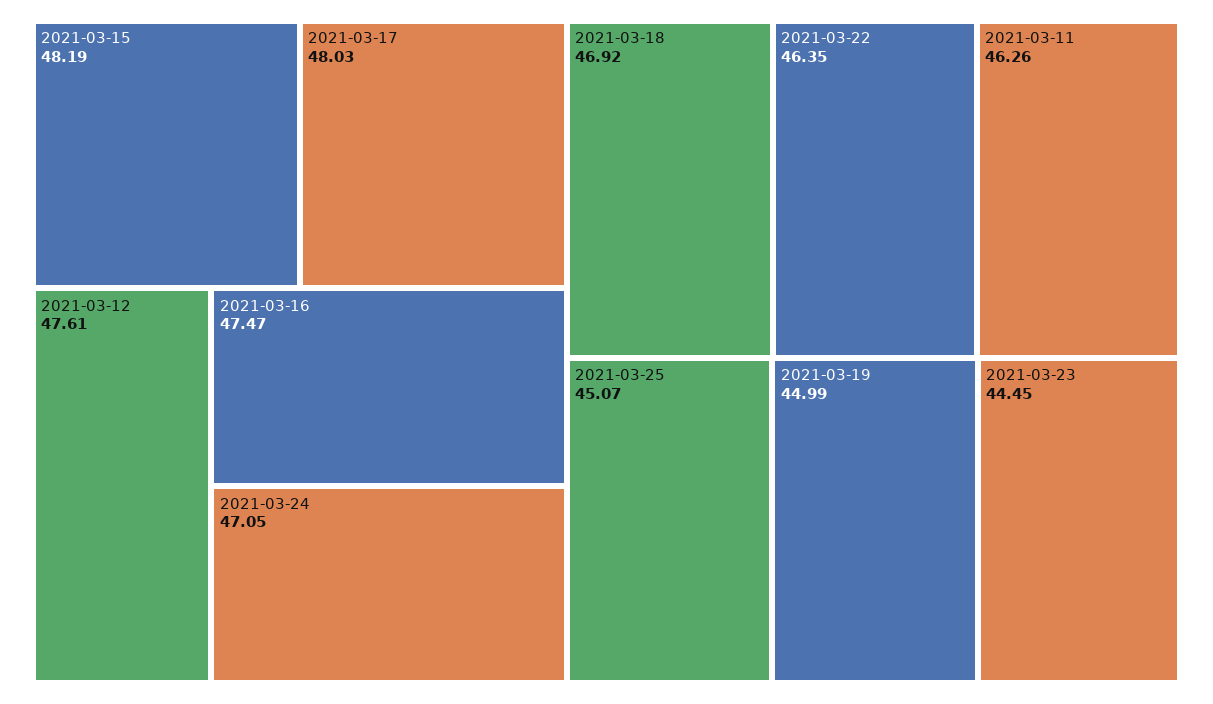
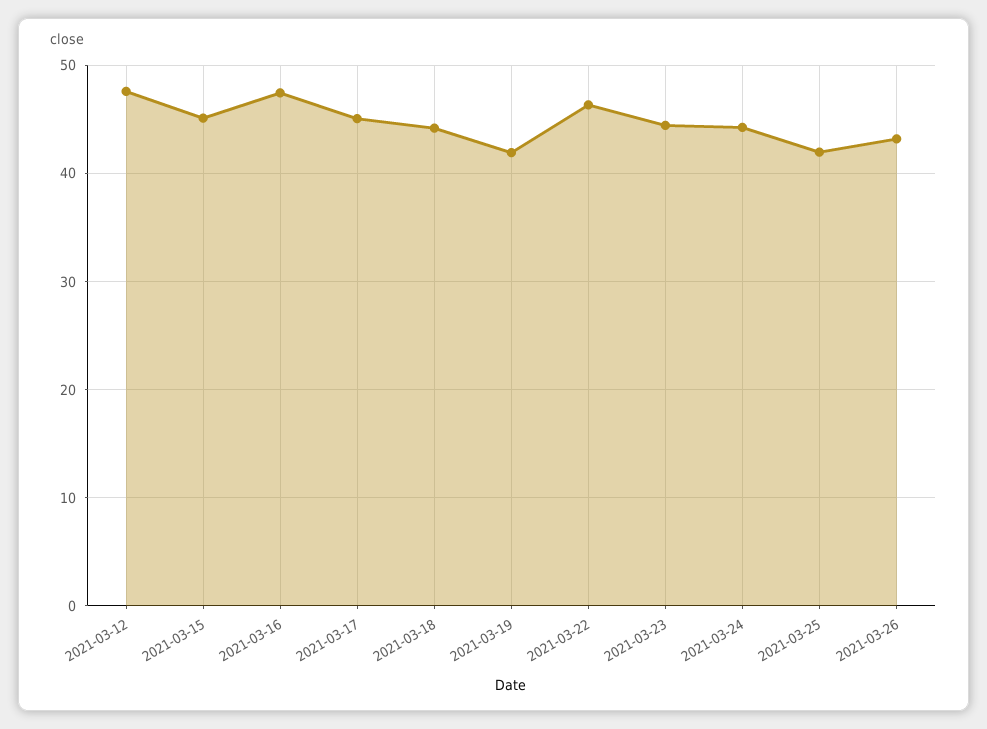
2021-03-15: 48.19 -> 45
2021-03-17: 48.03 -> 45
2021-03-24: 47.05 -> 44
2021-03-18: 46.92 -> 44
2021-03-11: 46.26 -> none
2021-03-25: 45.07 -> 42
2021-03-19: 44.99 -> 42
2021-03-26: none -> 43

